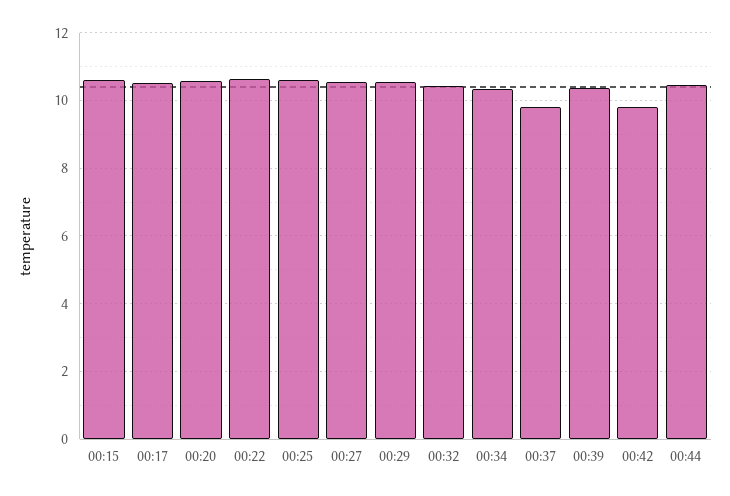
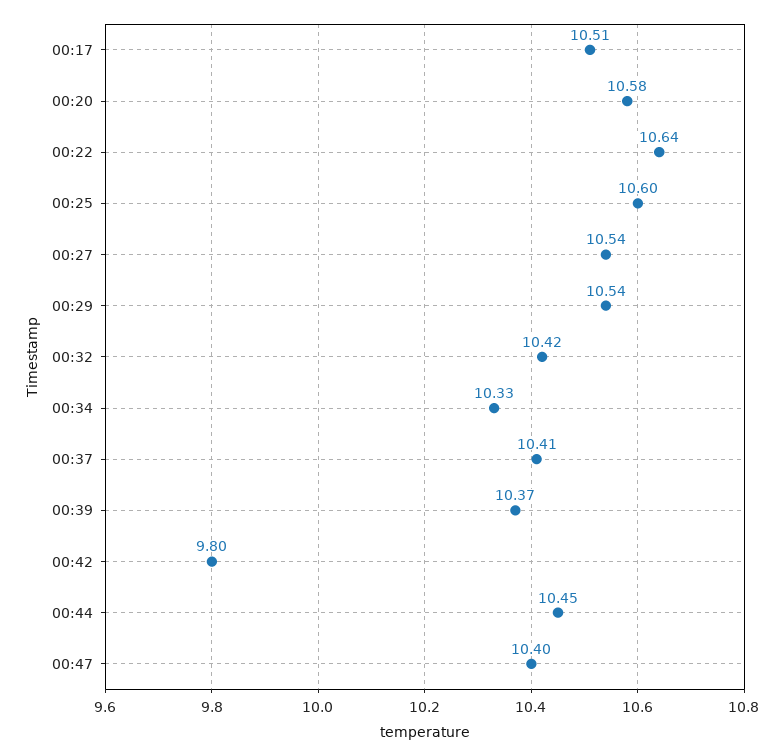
00:15: 10.6 -> none
00:37: 9.8 -> 10.41
00:47: none -> 10.4

